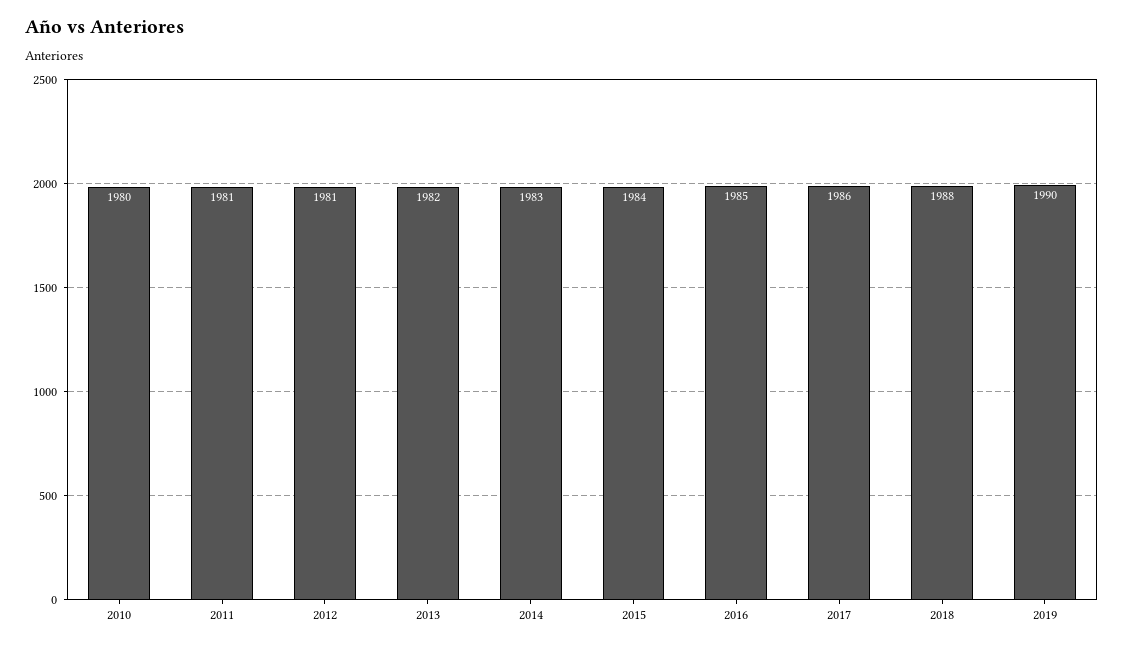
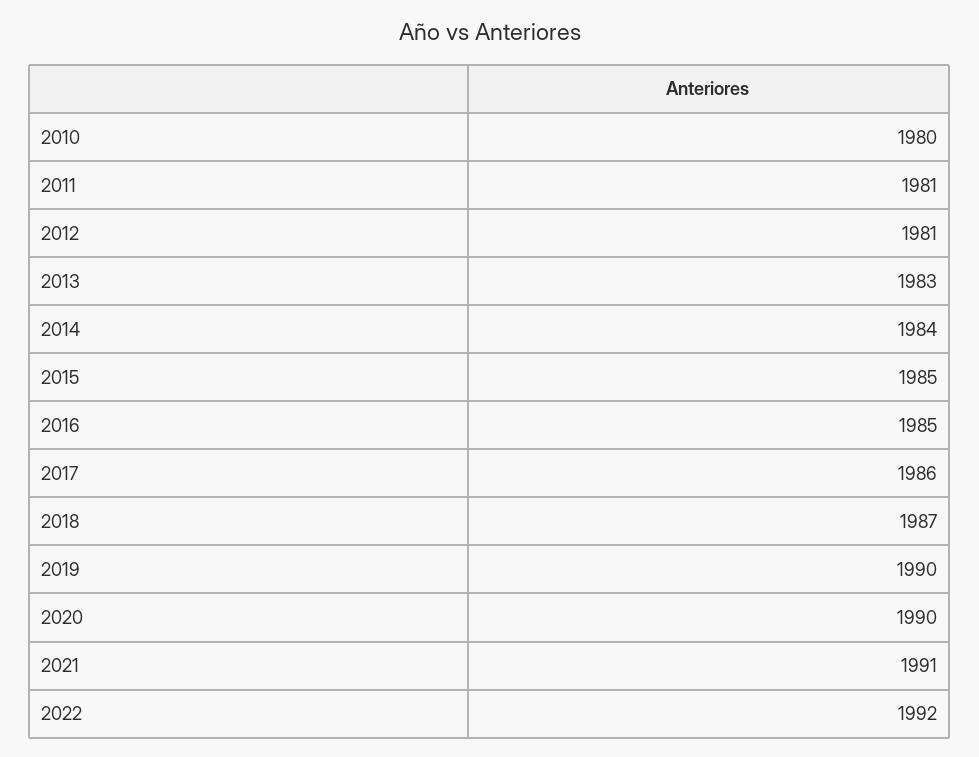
2013: 1982 -> 1983
2014: 1983 -> 1984
2015: 1984 -> 1985
2018: 1988 -> 1987
2020: none -> 1990
2021: none -> 1991
2022: none -> 1992

